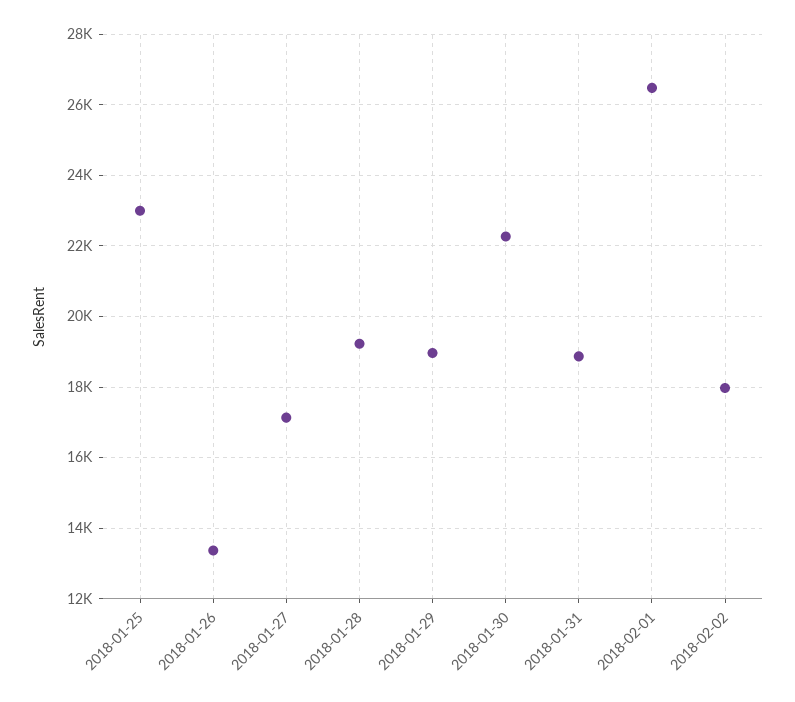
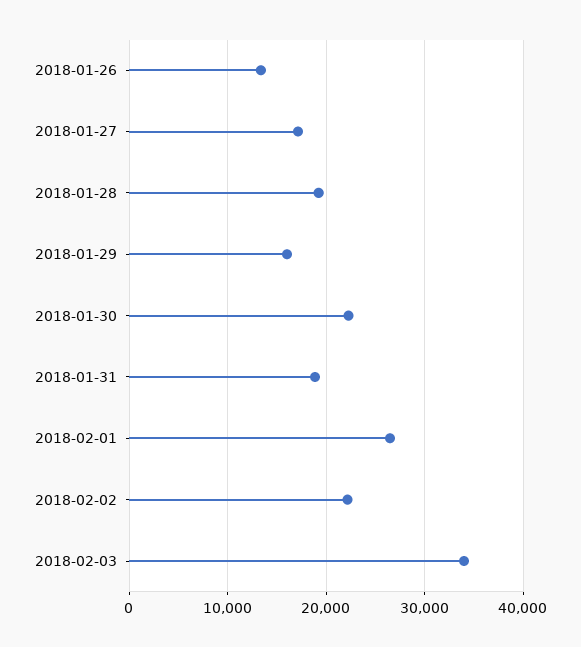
2018-01-25: 23000 -> none
2018-01-29: 19000 -> 16000
2018-02-02: 18000 -> 22000
2018-02-03: none -> 34000

